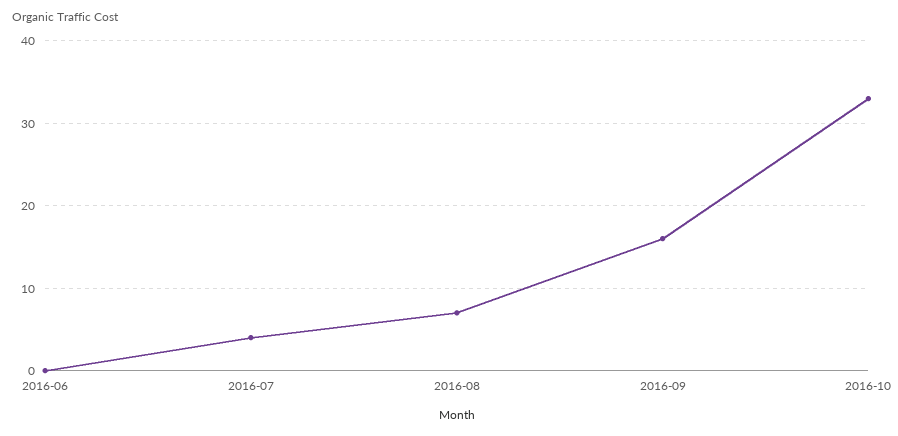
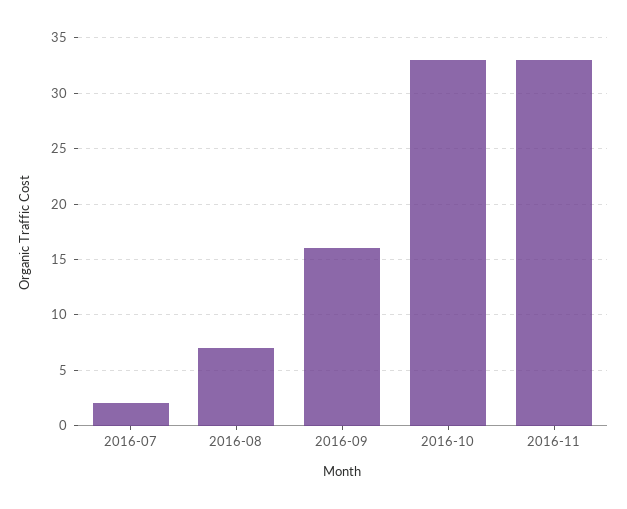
2016-06: 0 -> none
2016-07: 4 -> 2
2016-11: none -> 33

